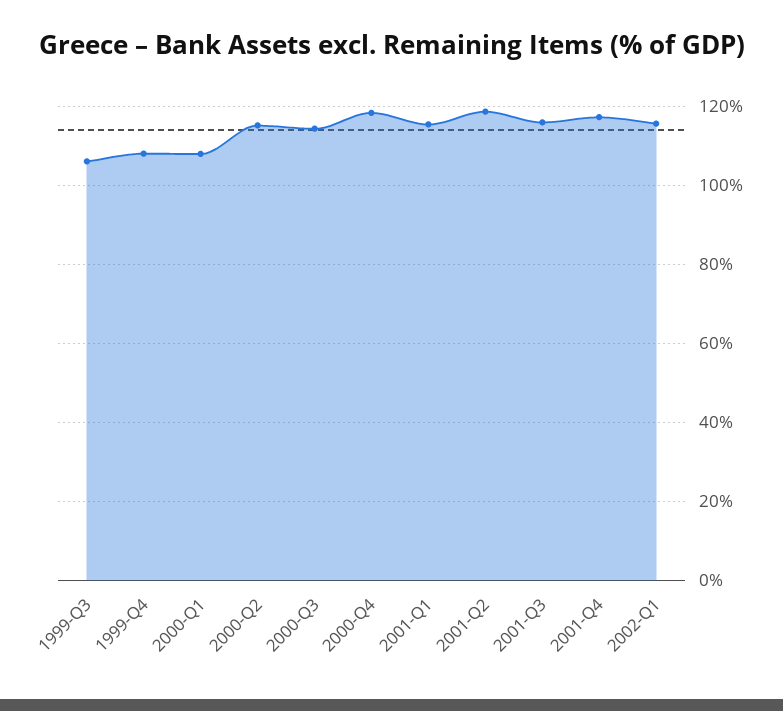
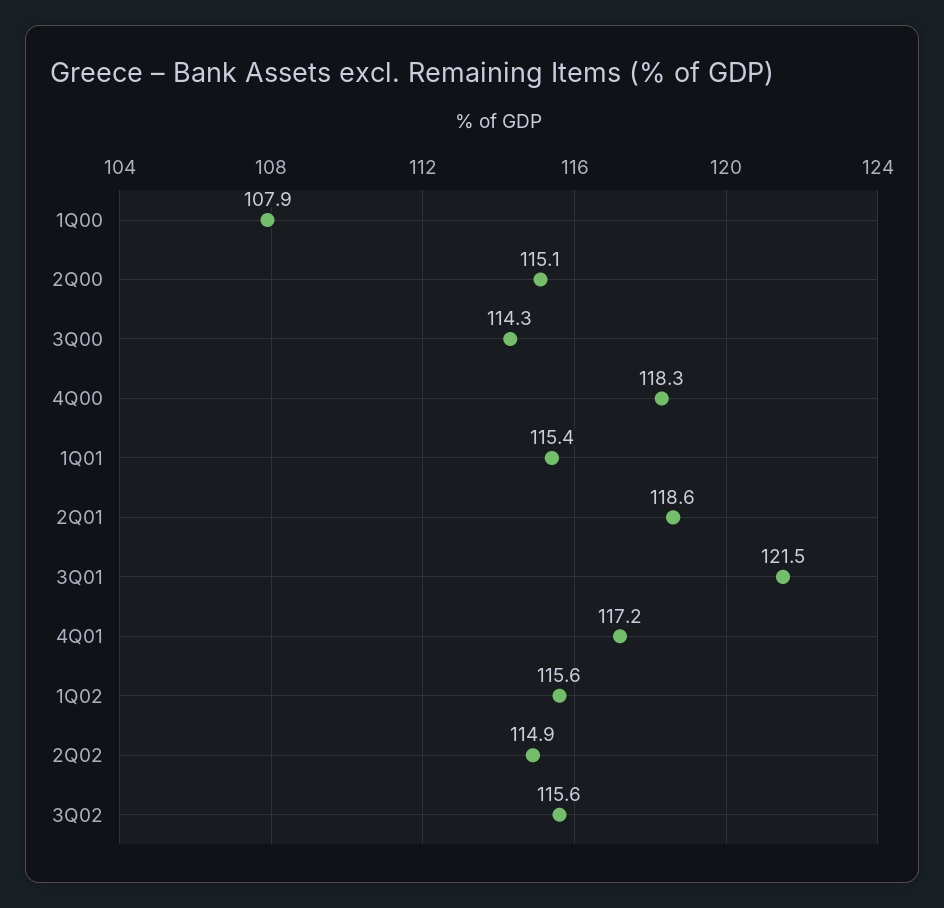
1999-Q3: 106 -> none
1999-Q4: 108 -> none
2001-Q3: 116 -> 121.5
2Q02: none -> 114.9
3Q02: none -> 115.6

